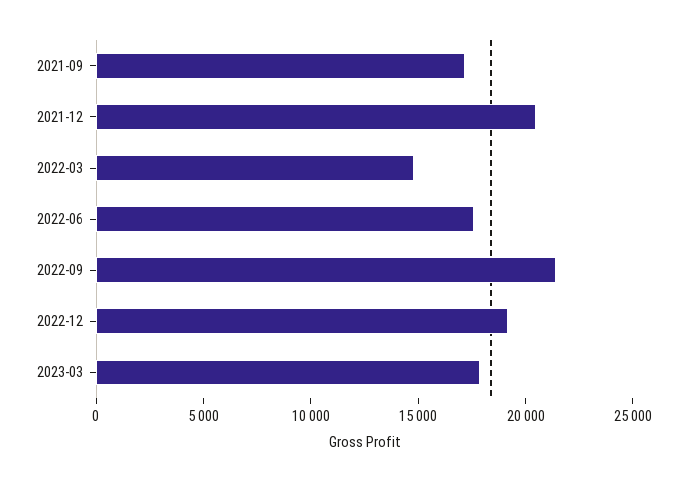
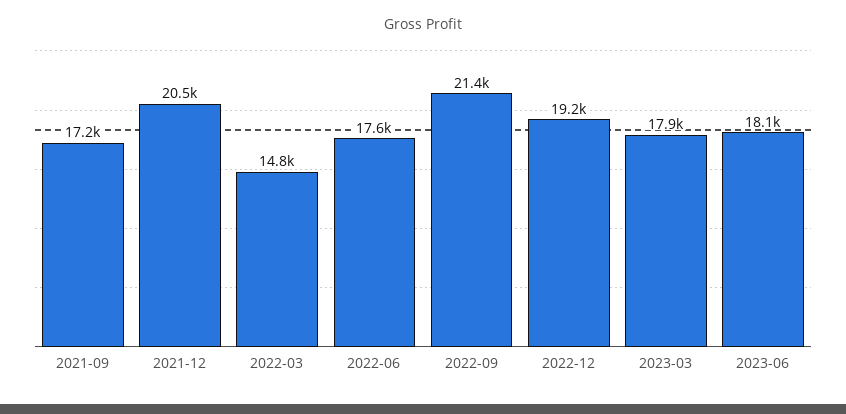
2023-06: none -> 18100

